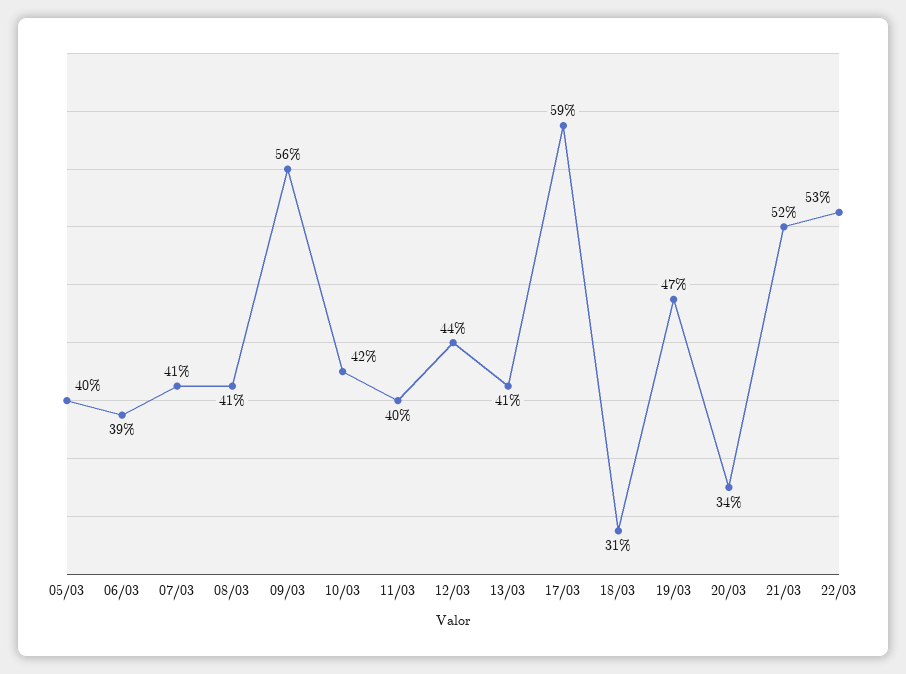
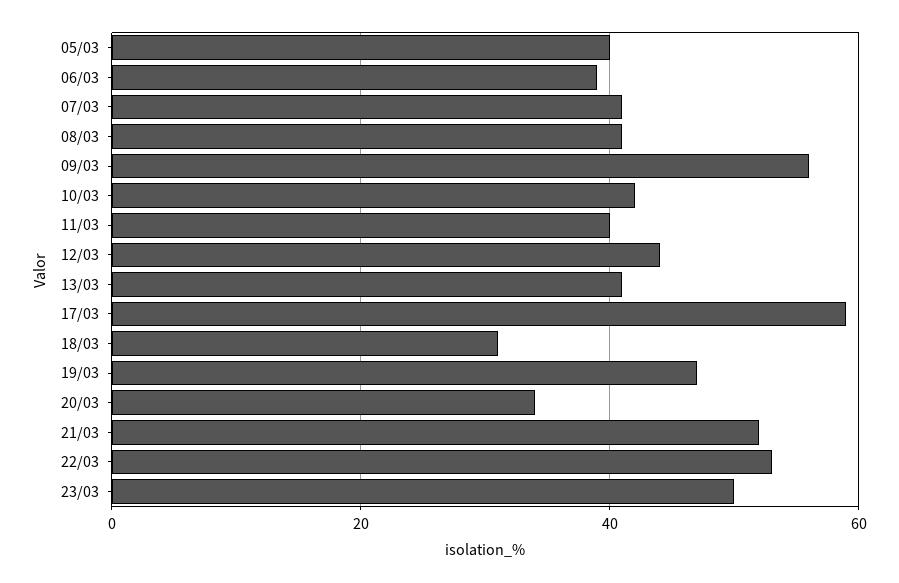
23/03: none -> 50

